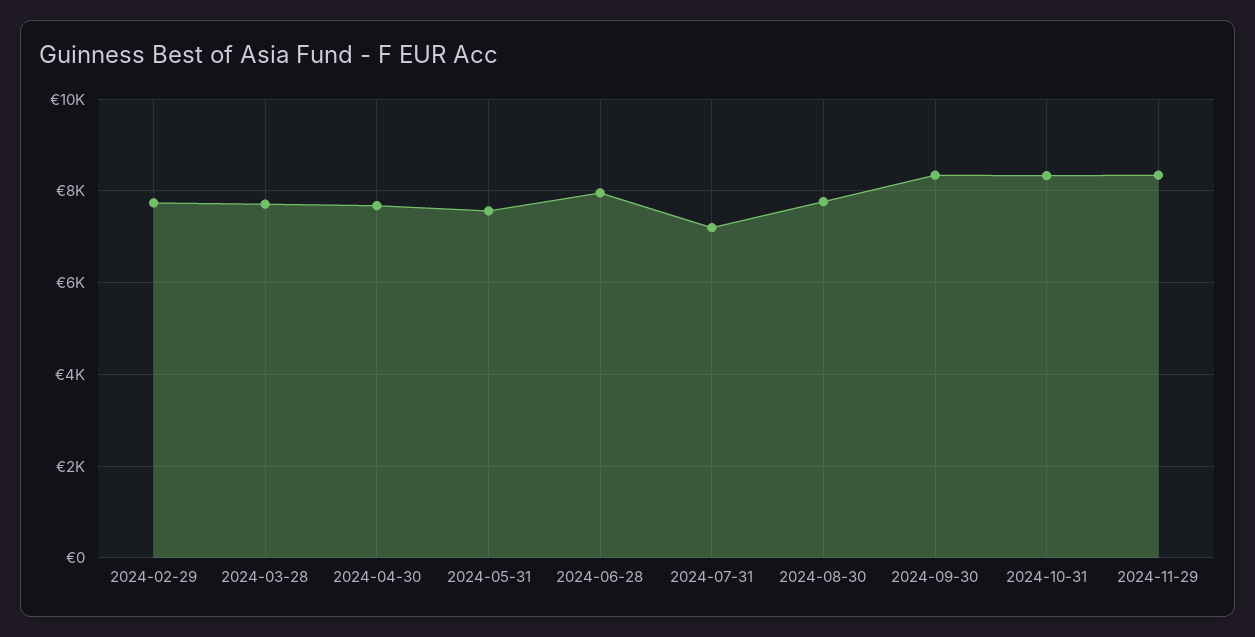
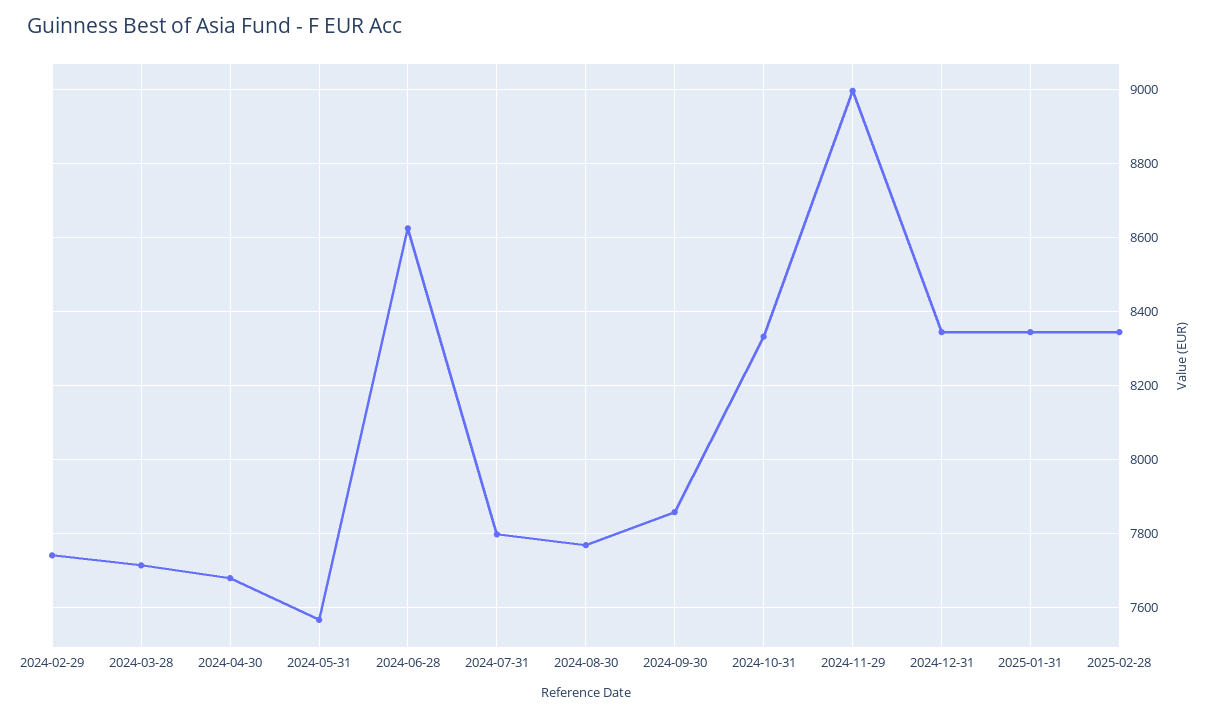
2024-06-28: 8000 -> 8620
2024-07-31: 7200 -> 7800
2024-09-30: 8400 -> 7860
2024-11-29: 8400 -> 9000
2024-12-31: none -> 8340
2025-01-31: none -> 8340
2025-02-28: none -> 8340

